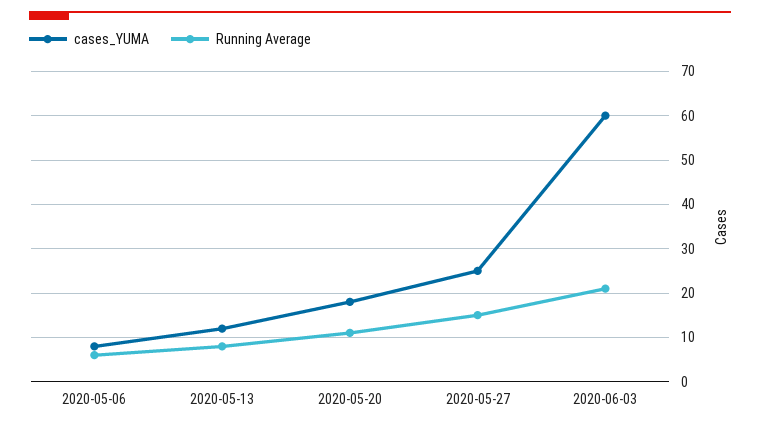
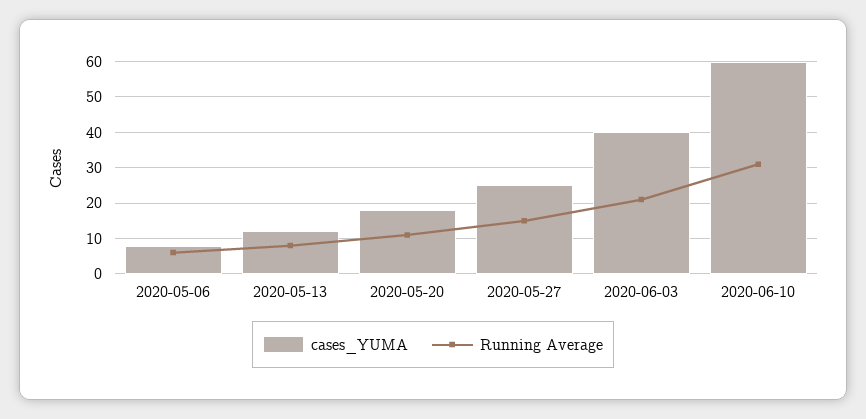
cases_YUMA, 2020-06-03: 60 -> 40
cases_YUMA, 2020-06-10: none -> 60
Running Average, 2020-06-10: none -> 30

